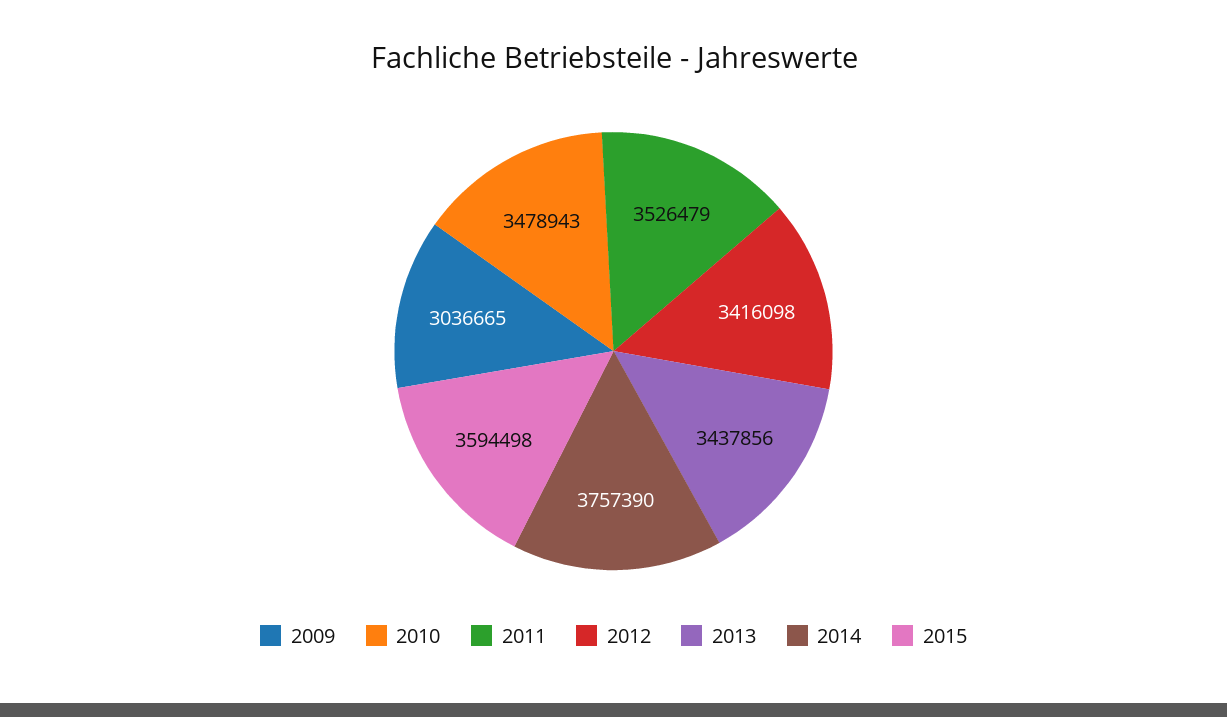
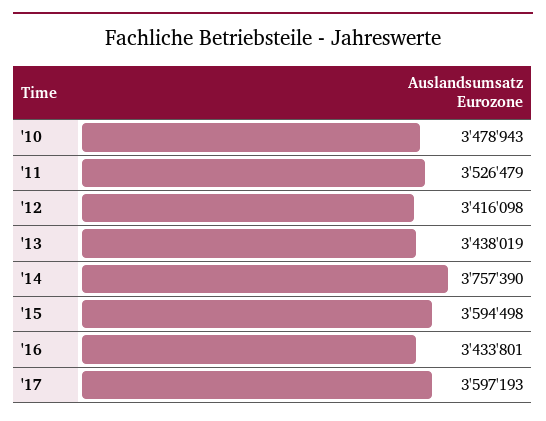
2009: 3036665 -> none
2013: 3437856 -> 3438019
'16: none -> 3433801
'17: none -> 3597193

